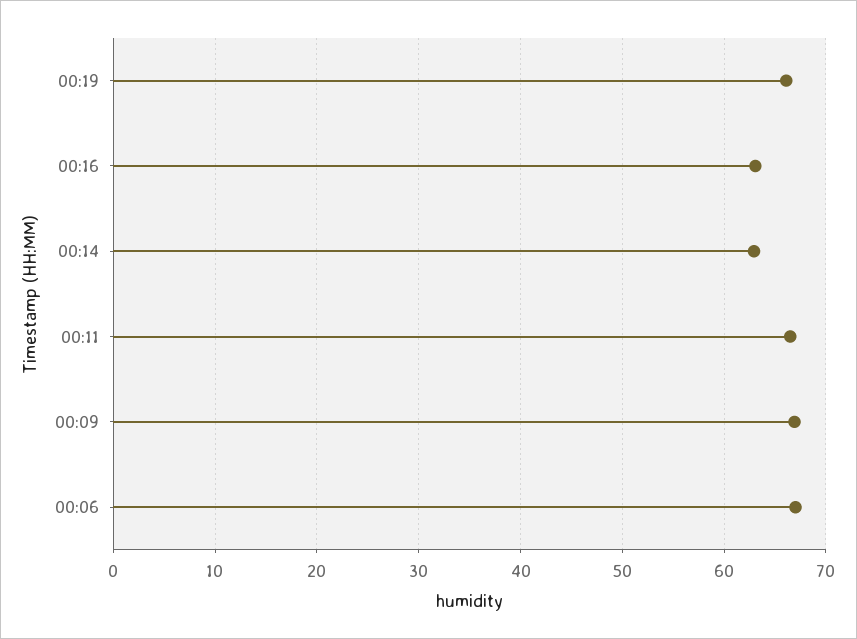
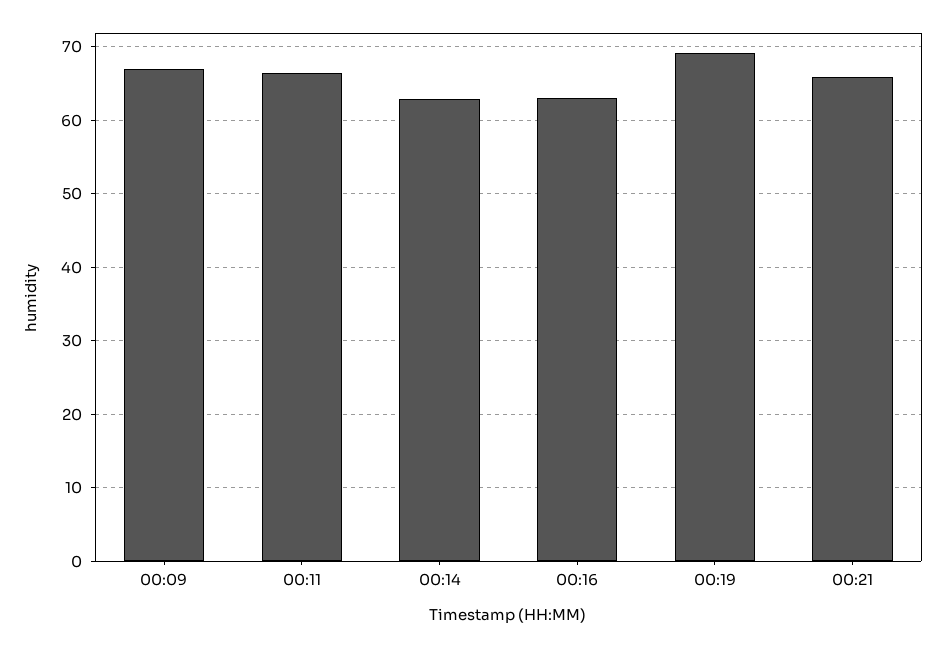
00:19: 66 -> 69
00:06: 67 -> none
00:21: none -> 66

